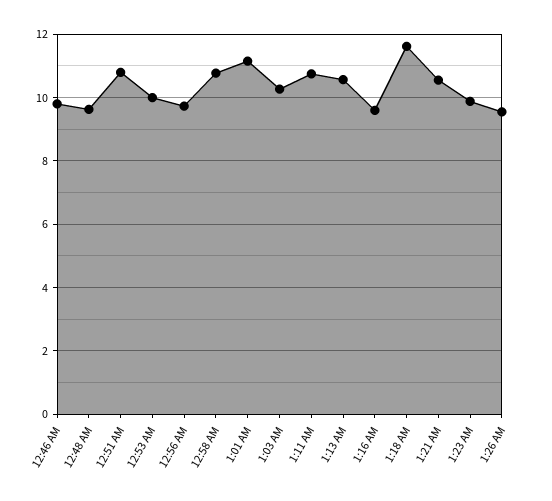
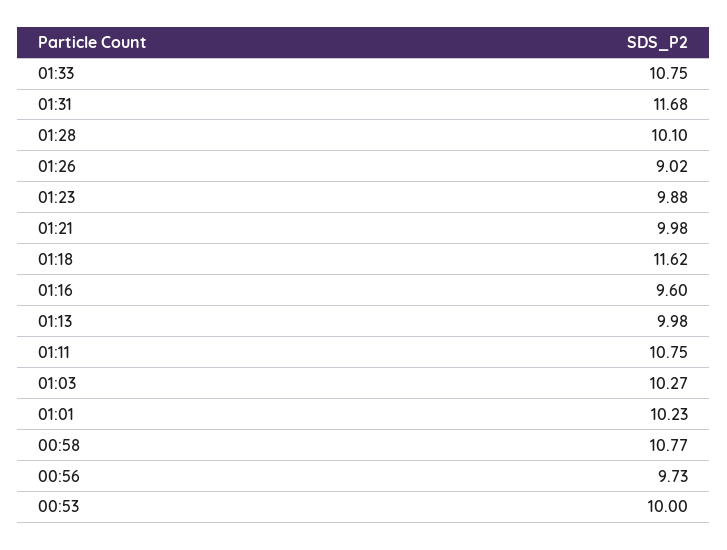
12:46 AM: 9.8 -> none
12:48 AM: 9.6 -> none
12:51 AM: 10.8 -> none
1:01 AM: 11.2 -> 10.23
1:13 AM: 10.6 -> 9.98
1:21 AM: 10.6 -> 9.98
1:26 AM: 9.6 -> 9.02
01:33: none -> 10.75
01:31: none -> 11.68
01:28: none -> 10.1

